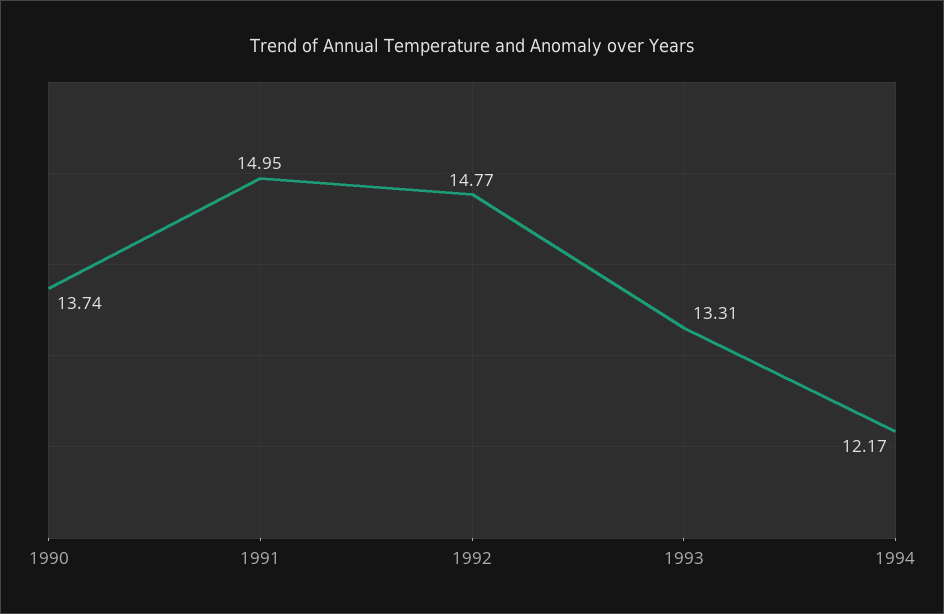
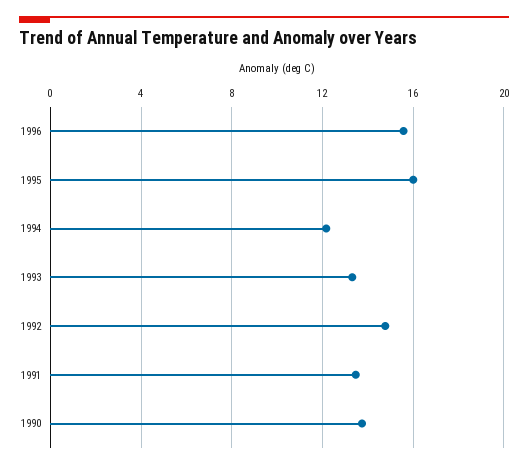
1991: 14.95 -> 13.5
1996: none -> 15.5
1995: none -> 16

